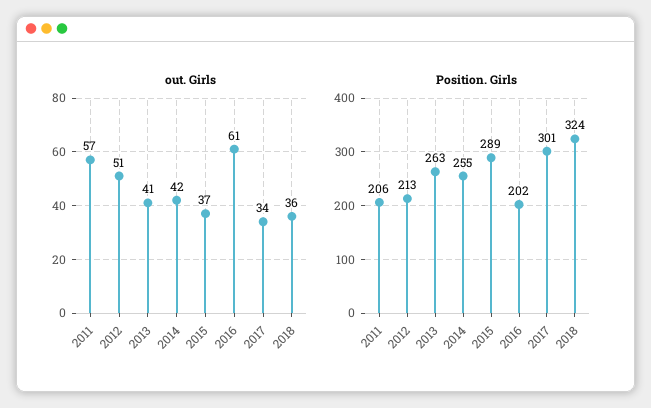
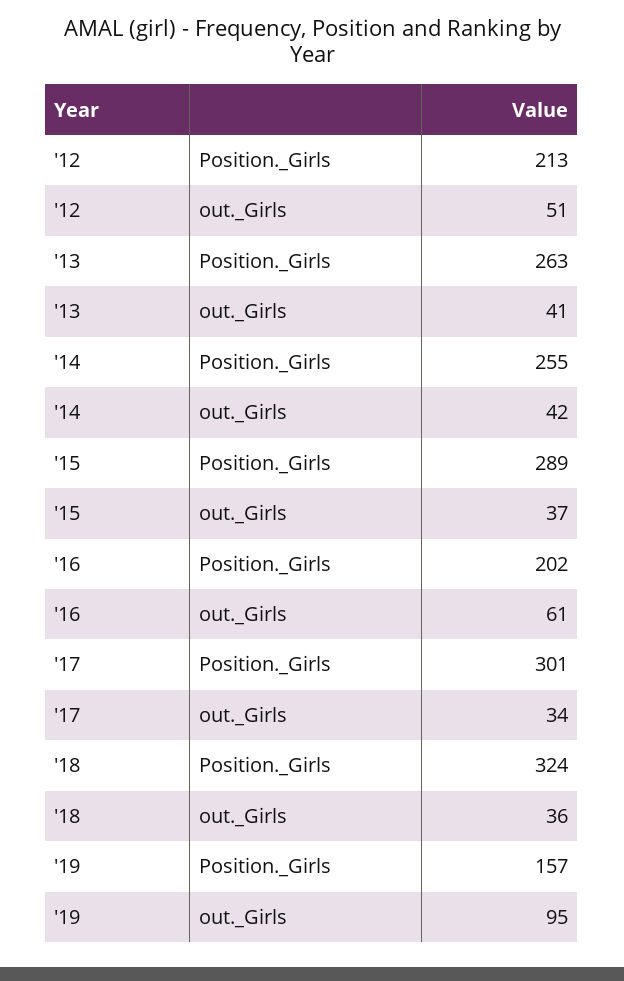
out. Girls, 2011: 57 -> none
Position. Girls, 2011: 206 -> none
Position. Girls, '19: none -> 157
out. Girls, '19: none -> 95

